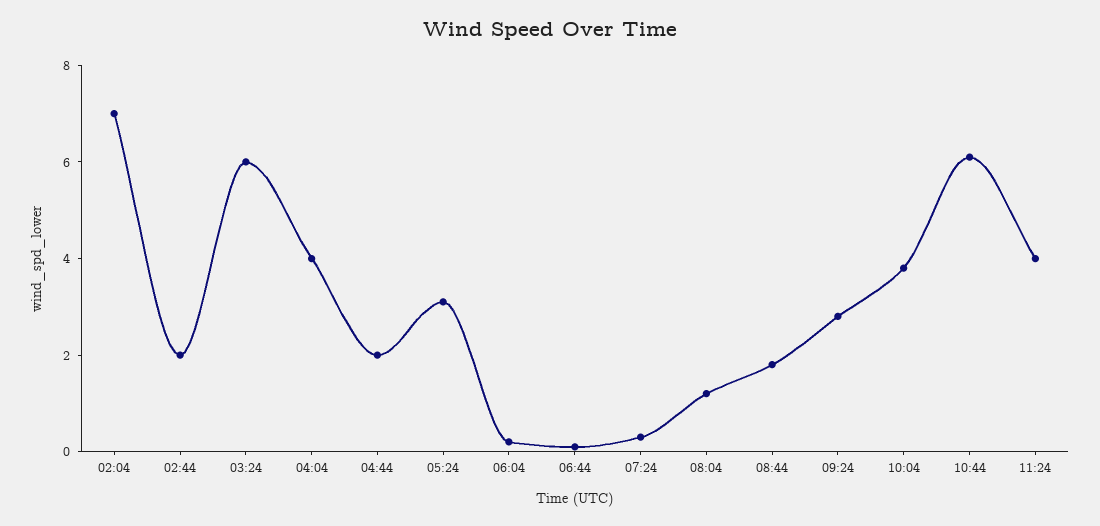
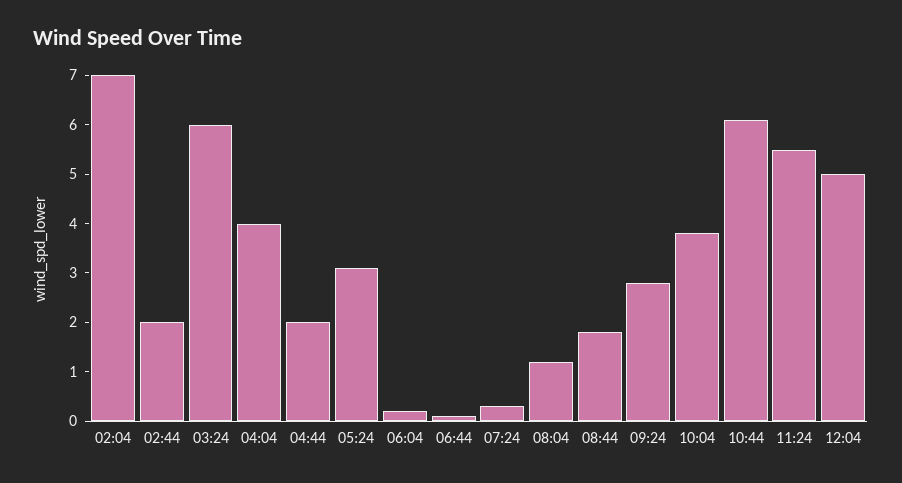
11:24: 4 -> 5.5
12:04: none -> 5

